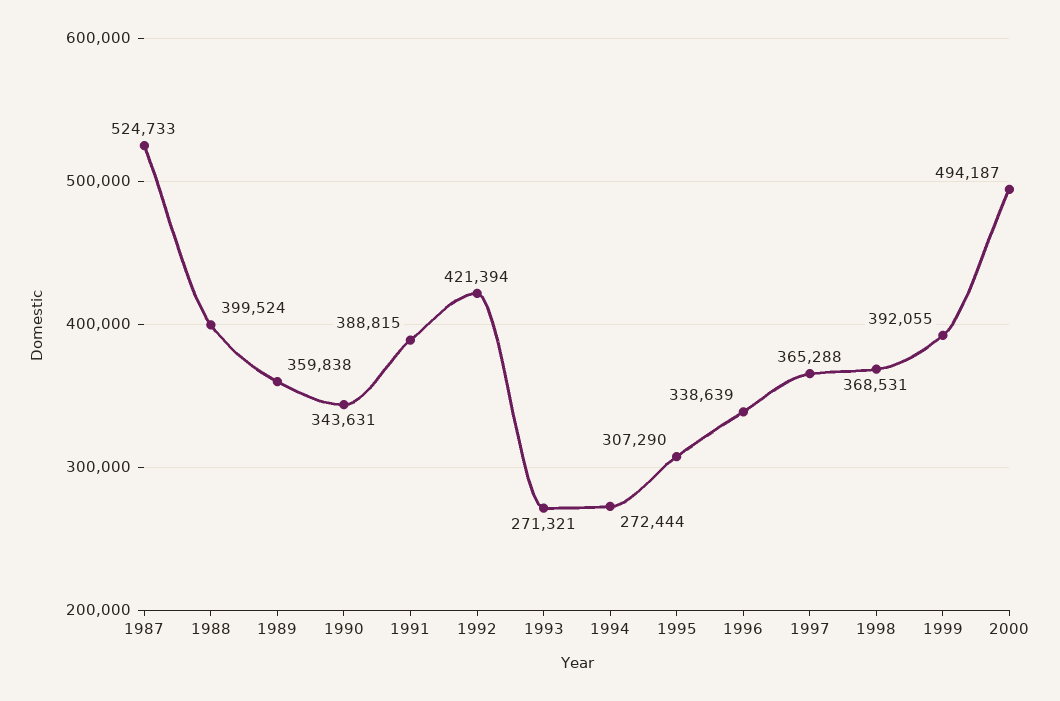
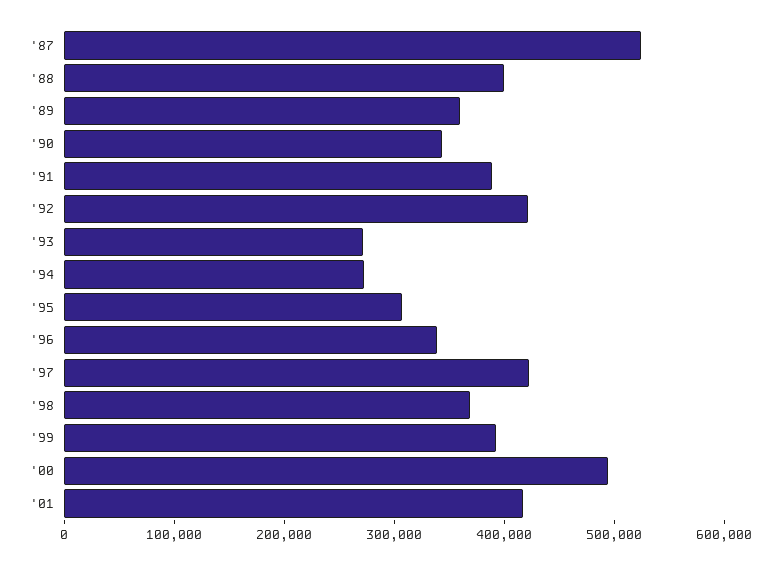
1997: 365288 -> 420000
'01: none -> 420000

